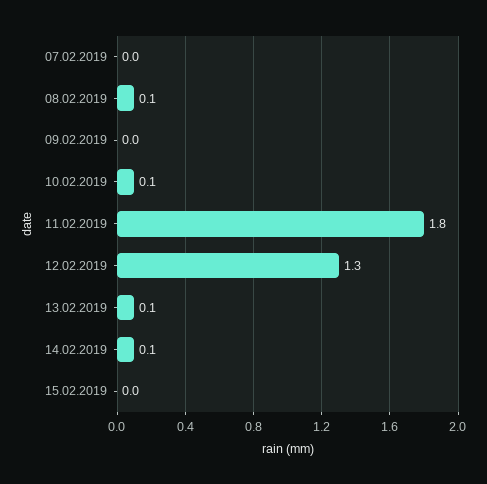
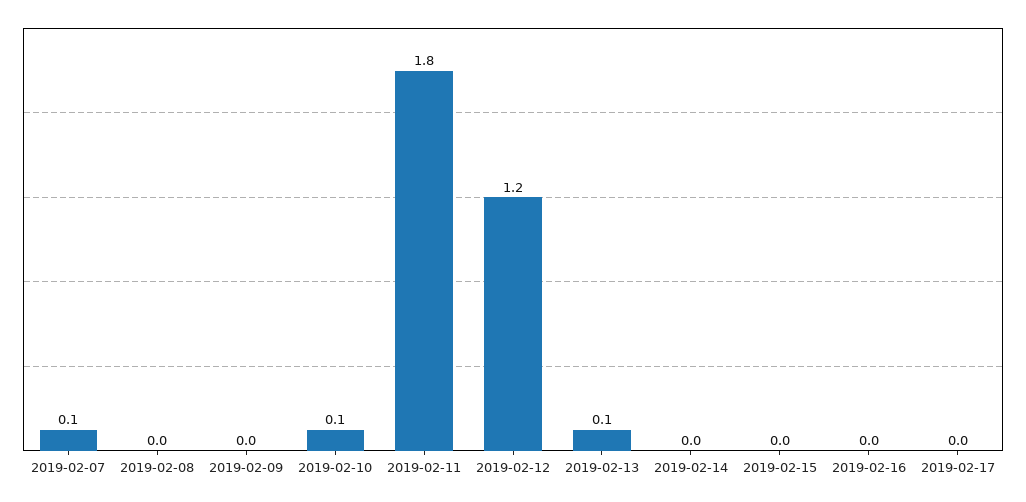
07.02.2019: 0 -> 0.1
08.02.2019: 0.1 -> 0
12.02.2019: 1.3 -> 1.2
14.02.2019: 0.1 -> 0
2019-02-16: none -> 0
2019-02-17: none -> 0

